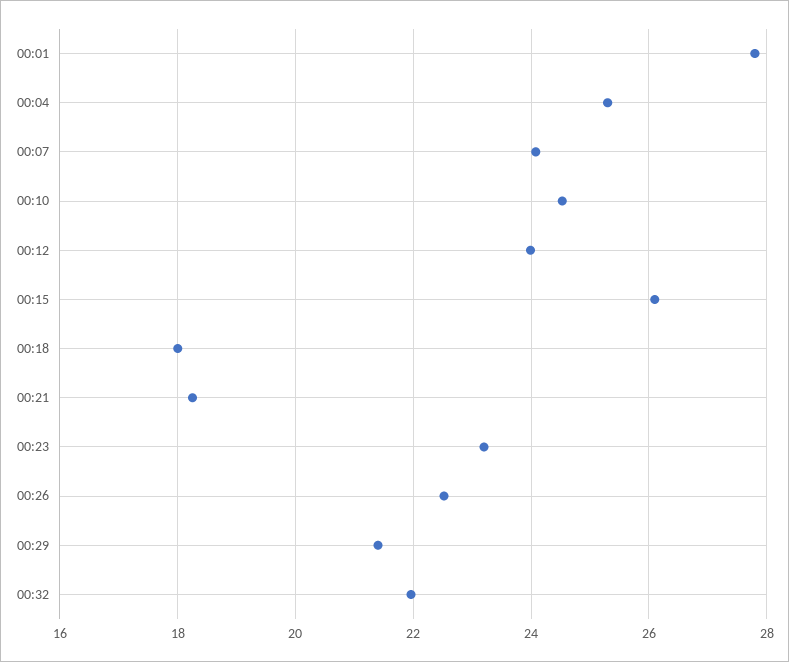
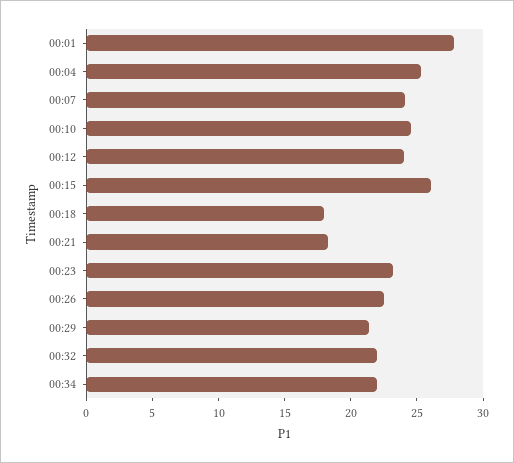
00:34: none -> 22

